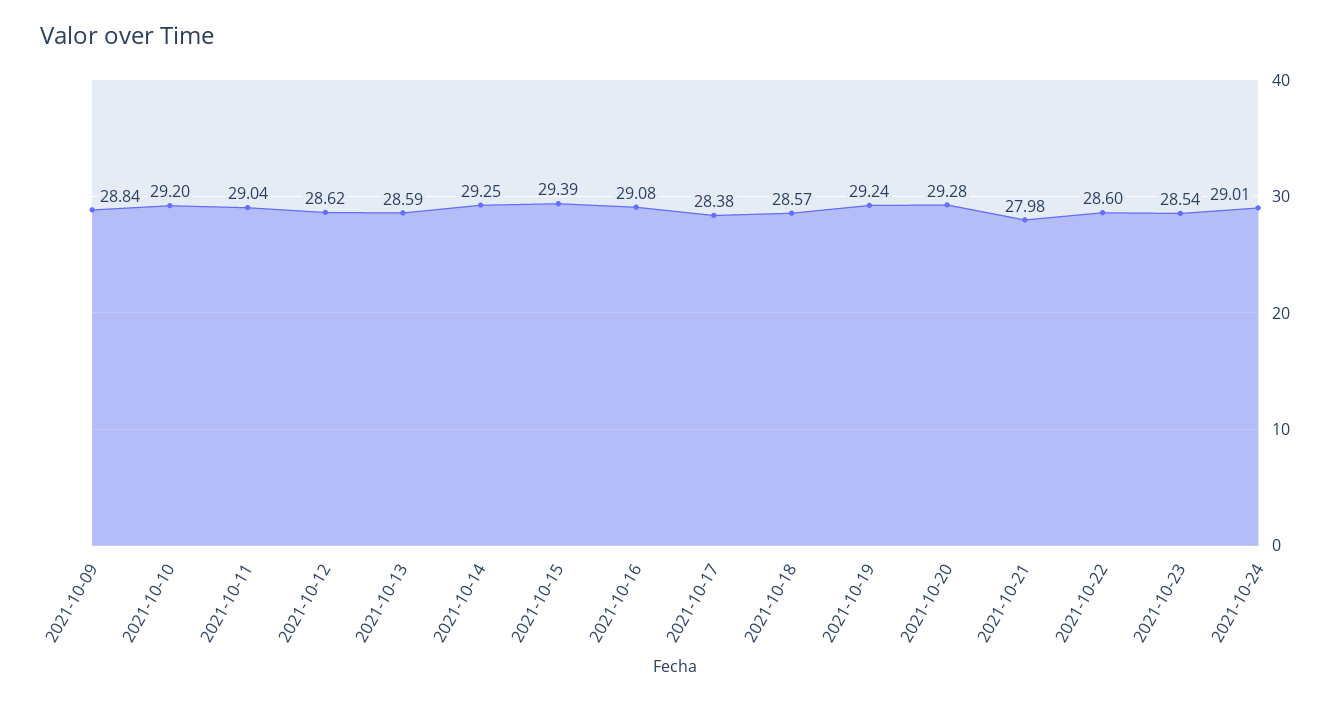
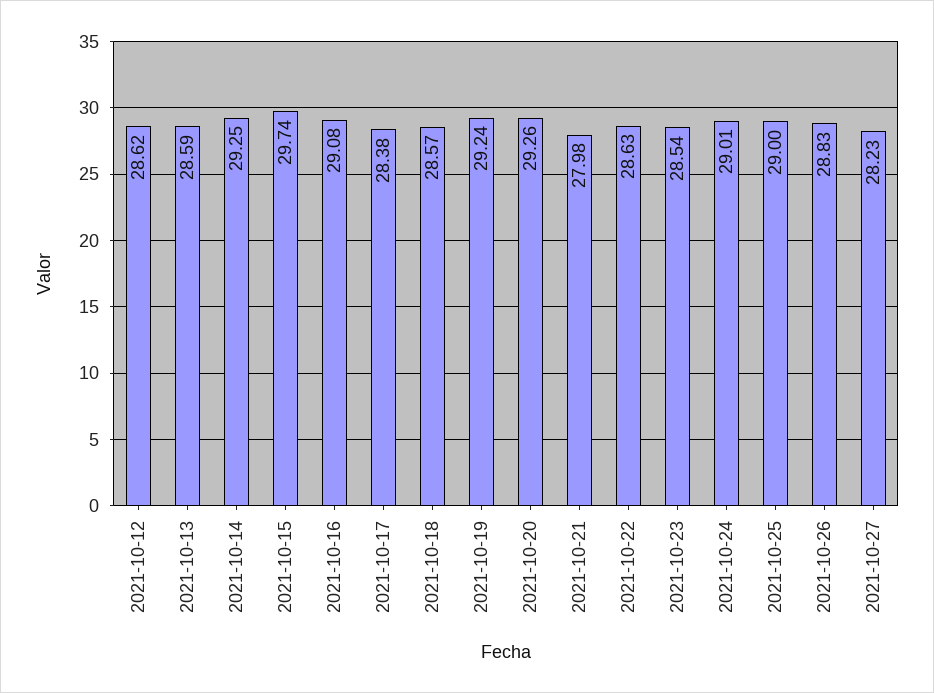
2021-10-09: 28.84 -> none
2021-10-10: 29.2 -> none
2021-10-11: 29.04 -> none
2021-10-15: 29.39 -> 29.74
2021-10-20: 29.28 -> 29.26
2021-10-22: 28.6 -> 28.63
2021-10-25: none -> 29
2021-10-26: none -> 28.83
2021-10-27: none -> 28.23

